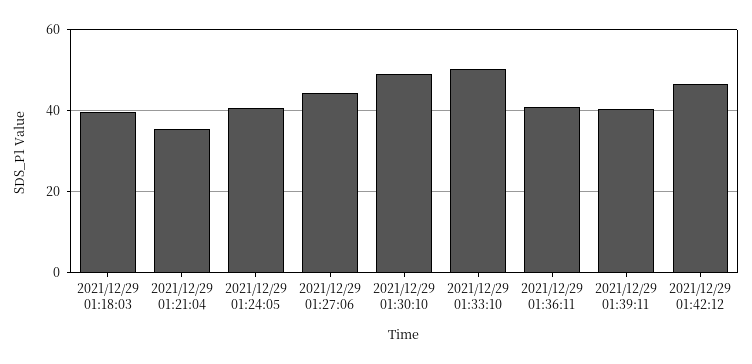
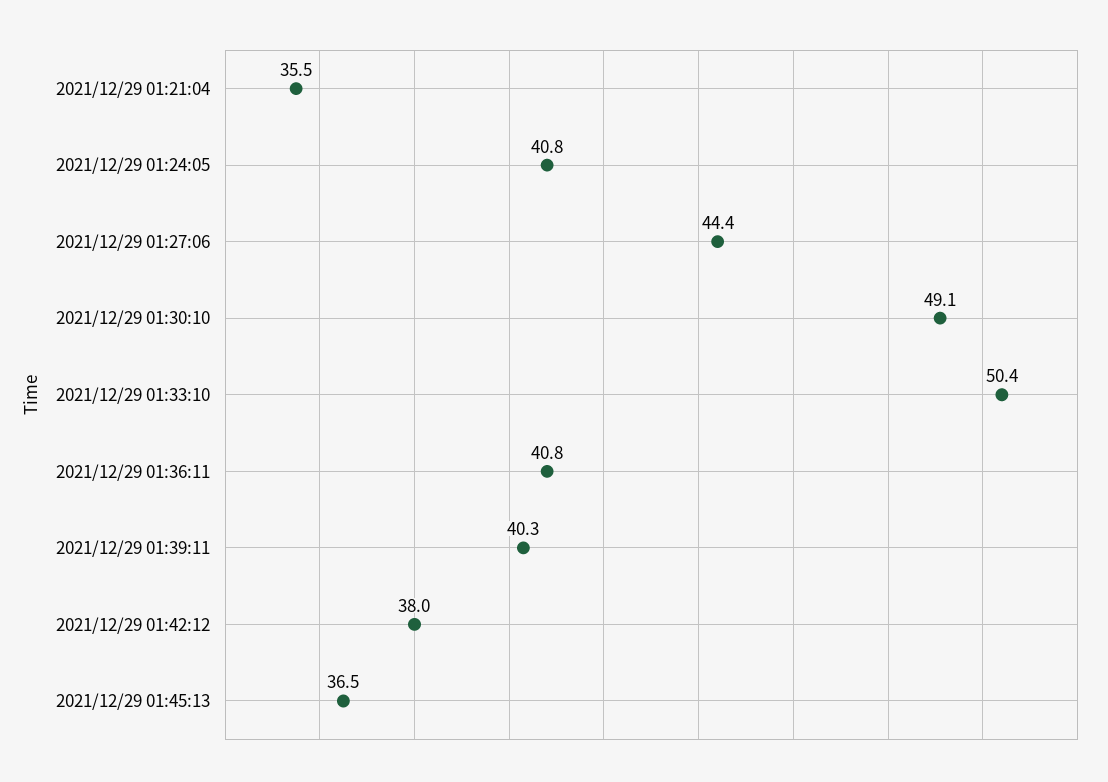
2021/12/29 01:18:03: 40 -> none
2021/12/29 01:42:12: 46 -> 38
2021/12/29 01:45:13: none -> 36.5

